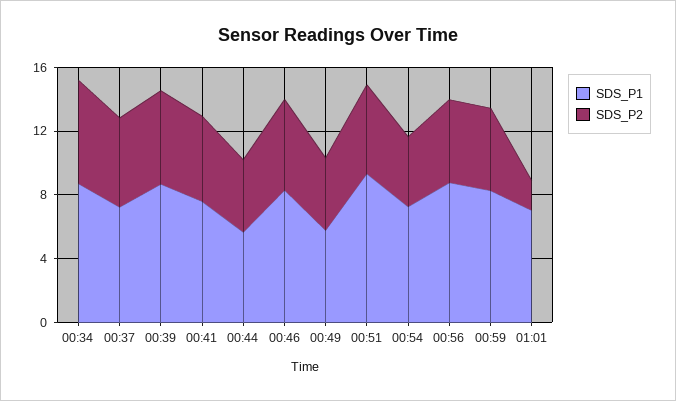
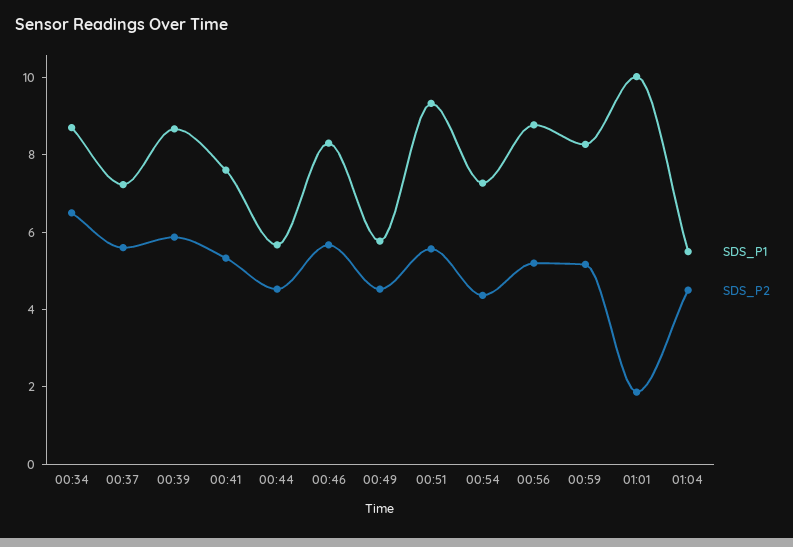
SDS_P1, 01:01: 7 -> 10
SDS_P1, 01:04: none -> 5.5
SDS_P2, 01:04: none -> 4.5

